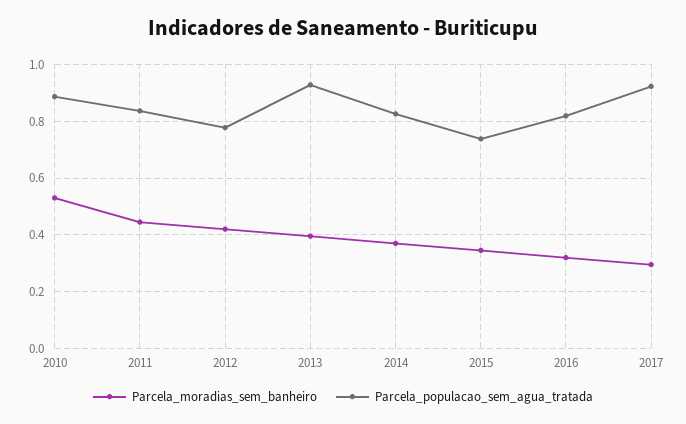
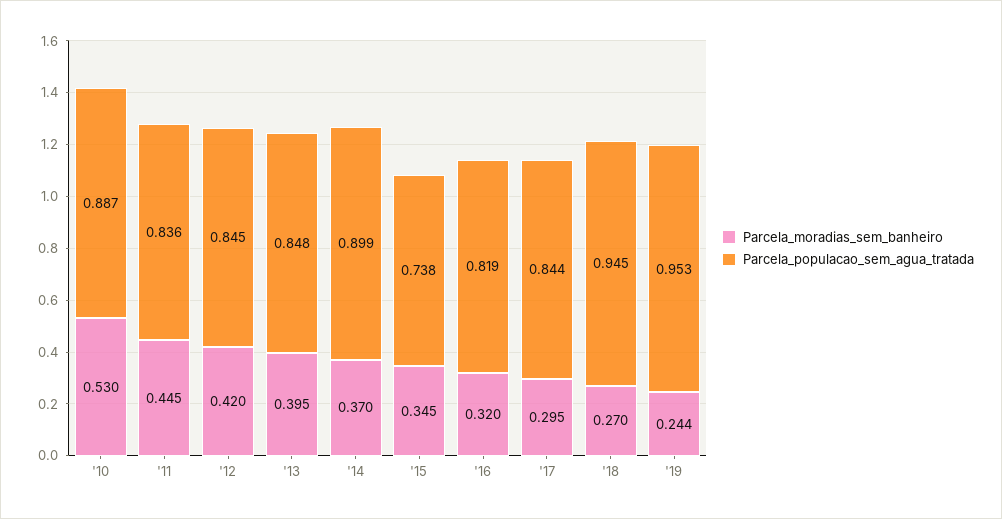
Parcela_populacao_sem_agua_tratada, 2012: 0.775 -> 0.845
Parcela_populacao_sem_agua_tratada, 2013: 0.925 -> 0.848
Parcela_populacao_sem_agua_tratada, 2014: 0.825 -> 0.899
Parcela_populacao_sem_agua_tratada, 2017: 0.925 -> 0.844
Parcela_moradias_sem_banheiro, '18: none -> 0.27
Parcela_populacao_sem_agua_tratada, '18: none -> 0.945
Parcela_moradias_sem_banheiro, '19: none -> 0.244
Parcela_populacao_sem_agua_tratada, '19: none -> 0.953

